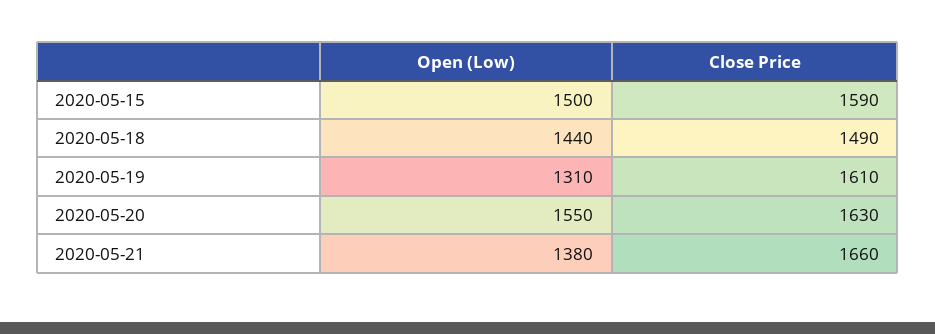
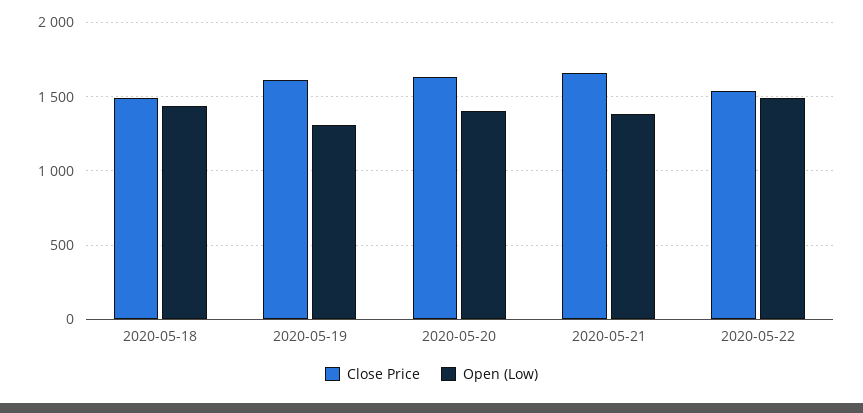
Open (Low), 2020-05-15: 1500 -> none
Close Price, 2020-05-15: 1590 -> none
Open (Low), 2020-05-20: 1550 -> 1400
Close Price, 2020-05-22: none -> 1550
Open (Low), 2020-05-22: none -> 1500

